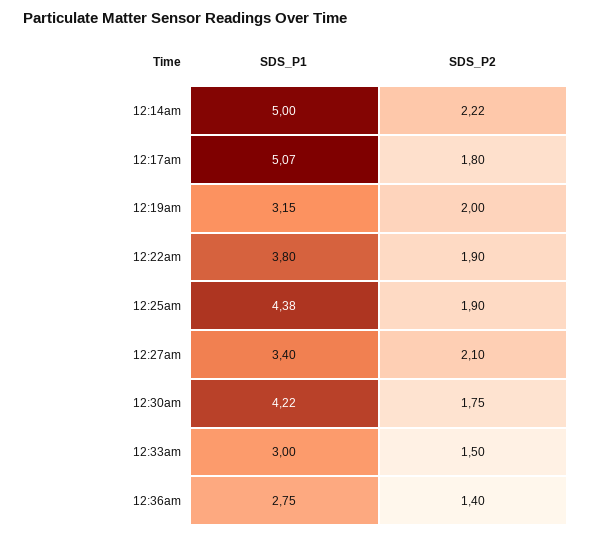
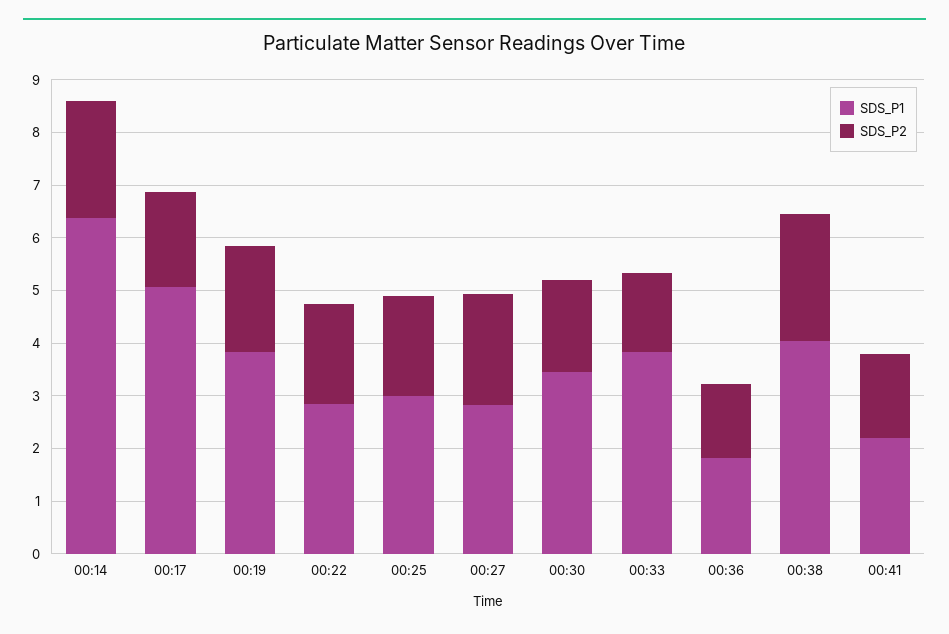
SDS_P1, 12:14am: 5 -> 6.4
SDS_P1, 12:19am: 3.15 -> 3.8
SDS_P1, 12:22am: 3.8 -> 2.8
SDS_P1, 12:25am: 4.38 -> 3
SDS_P1, 12:27am: 3.4 -> 2.8
SDS_P1, 12:30am: 4.22 -> 3.4
SDS_P1, 12:33am: 3 -> 3.8
SDS_P1, 12:36am: 2.75 -> 1.8
SDS_P1, 00:38: none -> 4
SDS_P2, 00:38: none -> 2.4
SDS_P1, 00:41: none -> 2.2
SDS_P2, 00:41: none -> 1.6

